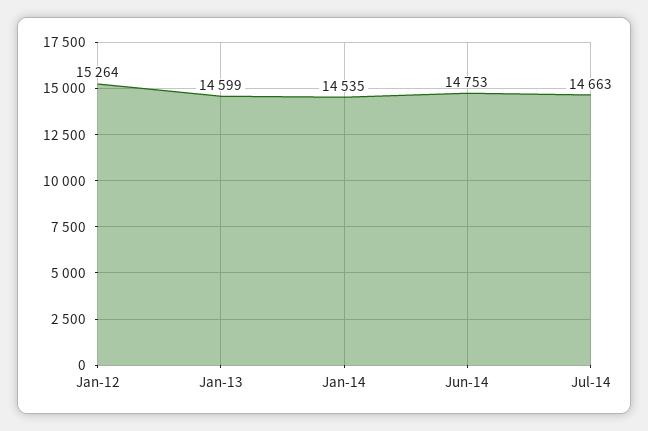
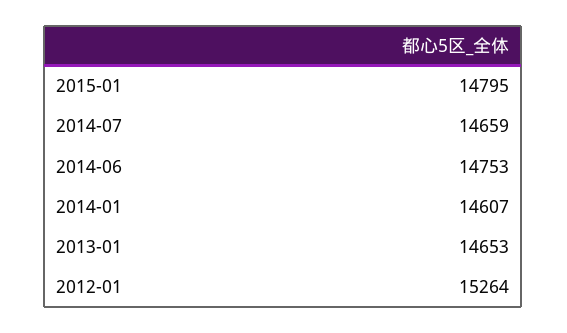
Jan-13: 14599 -> 14653
Jan-14: 14535 -> 14607
Jul-14: 14663 -> 14659
2015-01: none -> 14795

